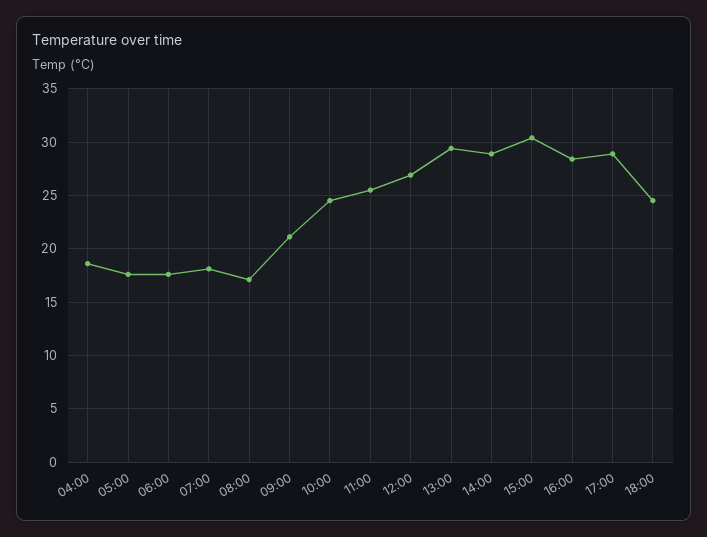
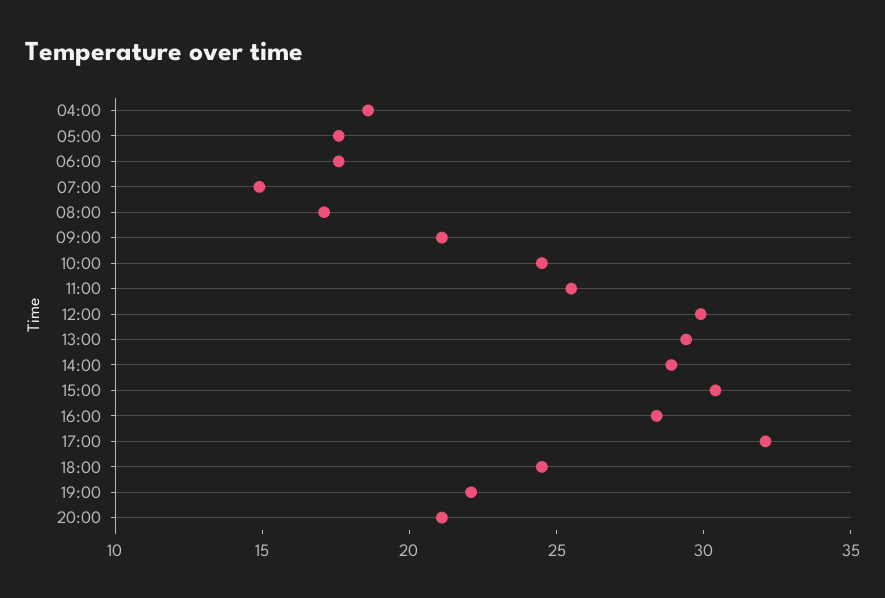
07:00: 18 -> 15
12:00: 27 -> 30
17:00: 29 -> 32
19:00: none -> 22
20:00: none -> 21

